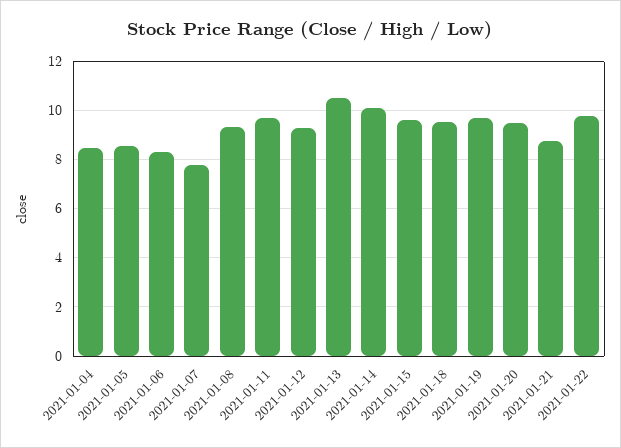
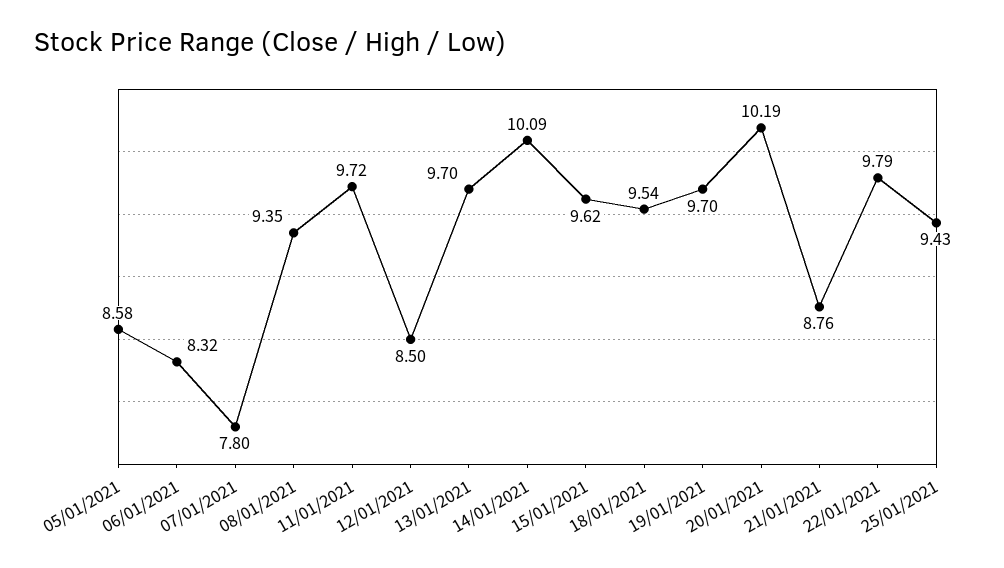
2021-01-04: 8.5 -> none
2021-01-12: 9.25 -> 8.5
2021-01-13: 10.5 -> 9.7
2021-01-20: 9.5 -> 10.19
25/01/2021: none -> 9.43

